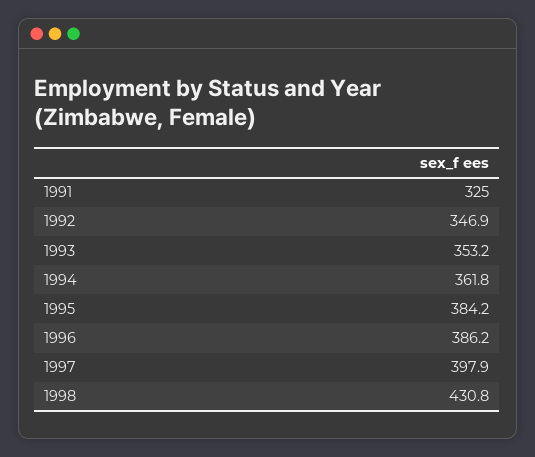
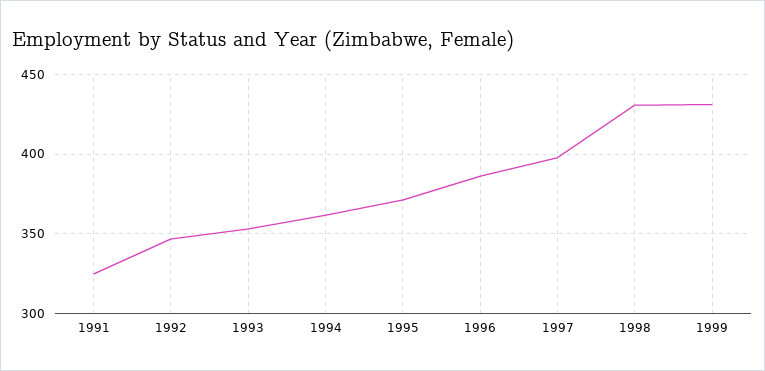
1995: 384.2 -> 370
1999: none -> 430

